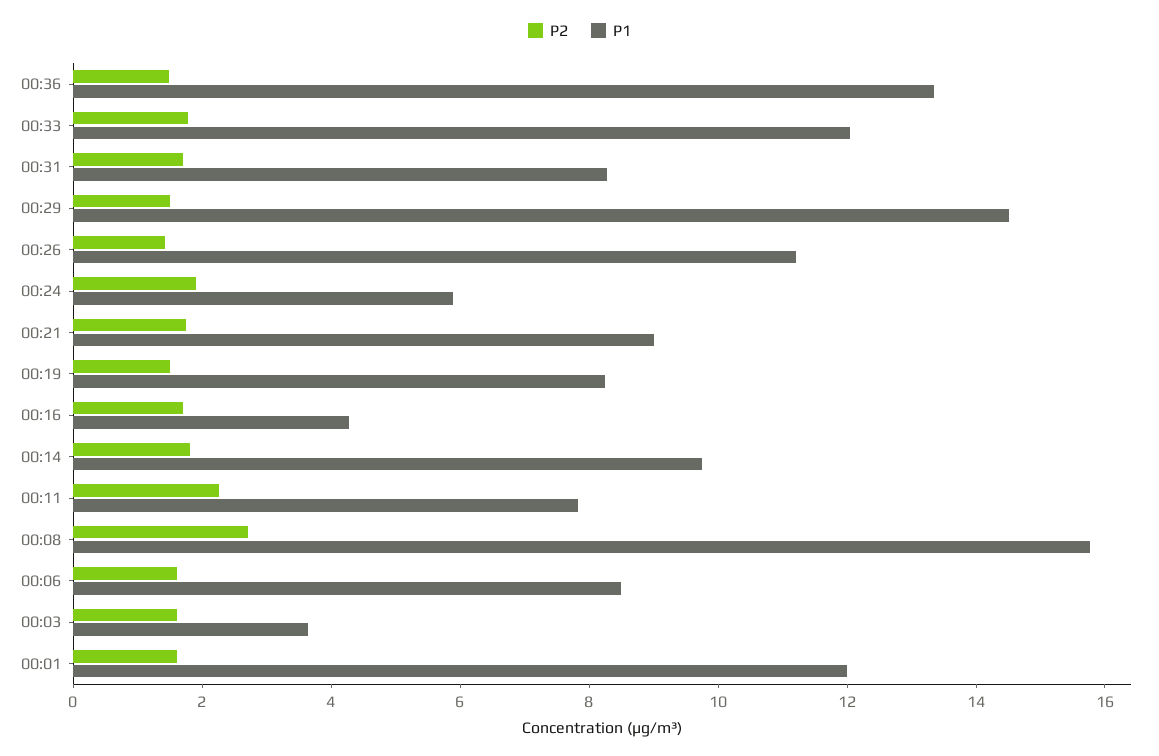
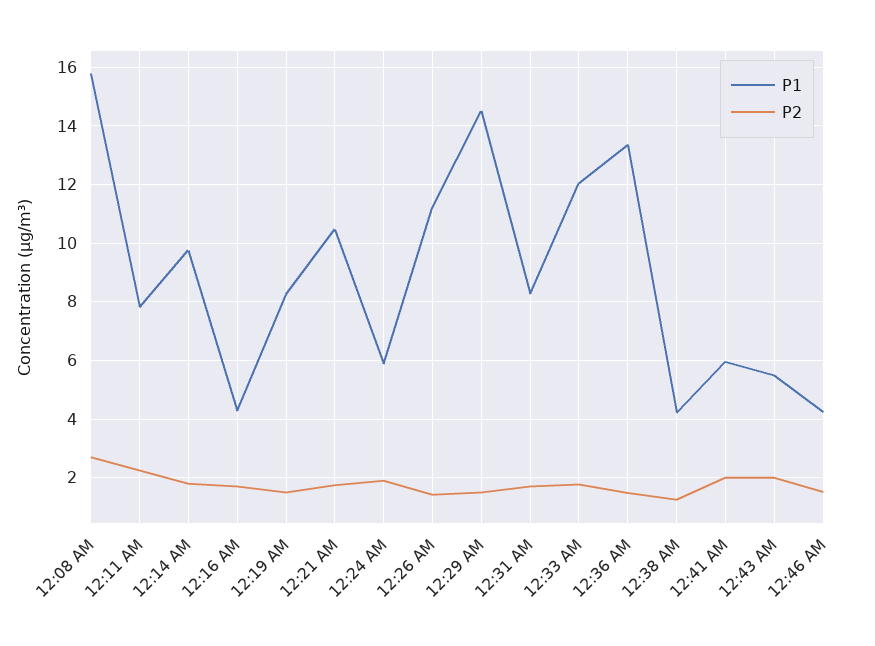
P1, 00:21: 9 -> 10.5
P2, 00:06: 1.5 -> none
P1, 00:06: 8.5 -> none
P2, 00:03: 1.5 -> none
P1, 00:03: 3.5 -> none
P2, 00:01: 1.5 -> none
P1, 00:01: 12 -> none
P1, 12:38 AM: none -> 4.25
P2, 12:38 AM: none -> 1.25
P1, 12:41 AM: none -> 6
P2, 12:41 AM: none -> 2
P1, 12:43 AM: none -> 5.5
P2, 12:43 AM: none -> 2
P1, 12:46 AM: none -> 4.25
P2, 12:46 AM: none -> 1.5

